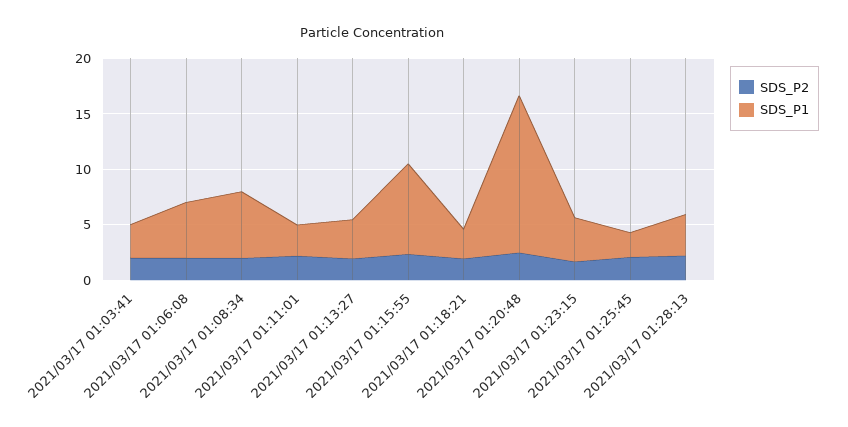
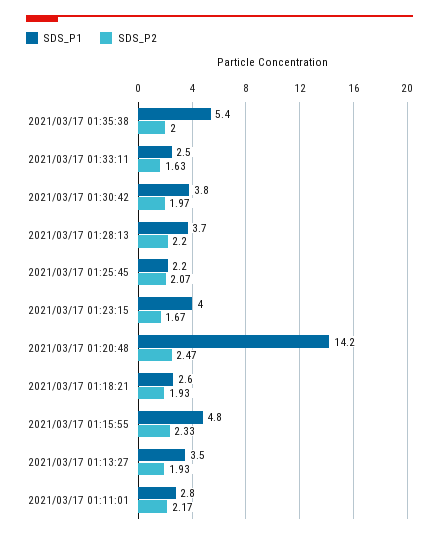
SDS_P2, 2021/03/17 01:03:41: 2 -> none
SDS_P1, 2021/03/17 01:03:41: 3 -> none
SDS_P2, 2021/03/17 01:06:08: 2 -> none
SDS_P1, 2021/03/17 01:06:08: 5 -> none
SDS_P2, 2021/03/17 01:08:34: 2 -> none
SDS_P1, 2021/03/17 01:08:34: 6 -> none
SDS_P1, 2021/03/17 01:15:55: 8 -> 4.8
SDS_P1, 2021/03/17 01:35:38: none -> 5.4
SDS_P2, 2021/03/17 01:35:38: none -> 2
SDS_P1, 2021/03/17 01:33:11: none -> 2.5
SDS_P2, 2021/03/17 01:33:11: none -> 1.63
SDS_P1, 2021/03/17 01:30:42: none -> 3.8
SDS_P2, 2021/03/17 01:30:42: none -> 1.97

